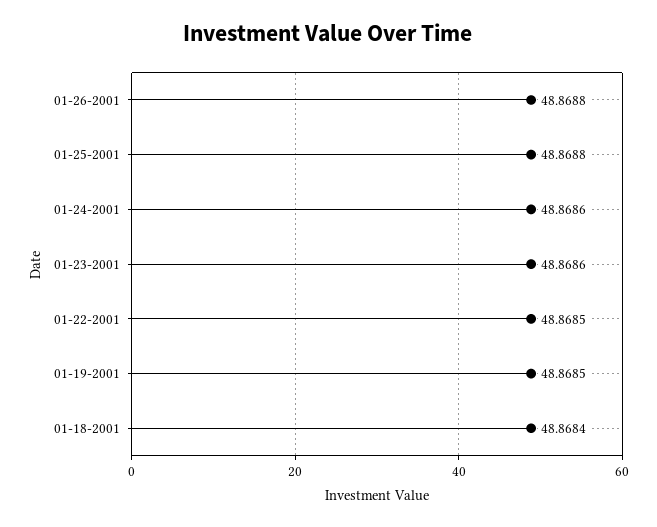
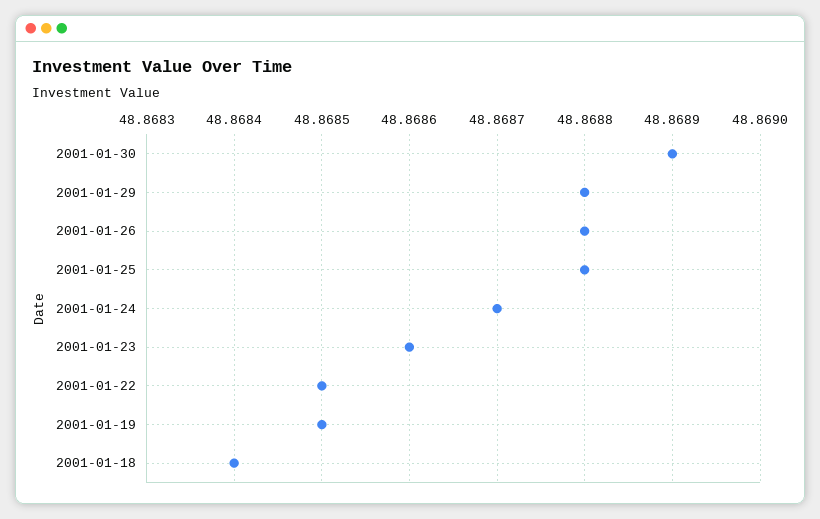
01-24-2001: 48.8686 -> 48.8687
2001-01-30: none -> 48.8689
2001-01-29: none -> 48.8688

